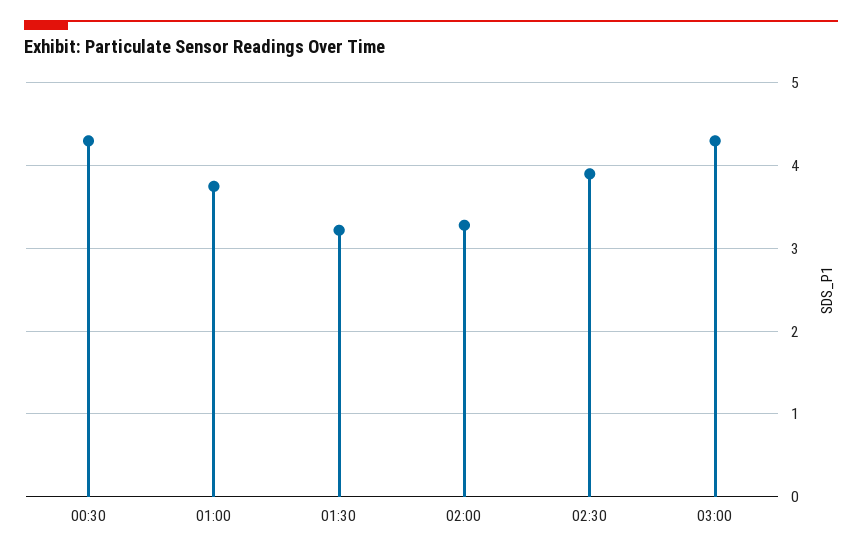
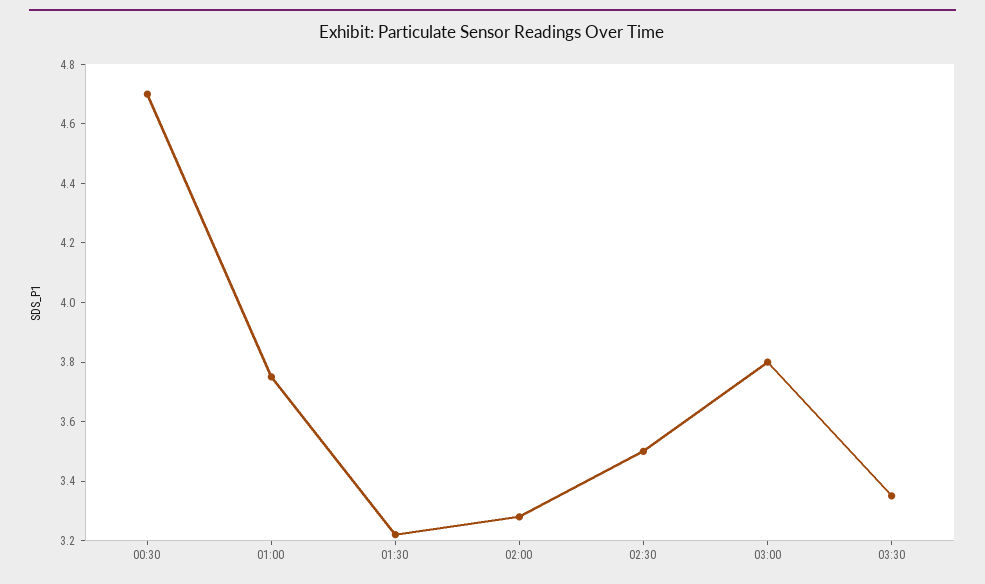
00:30: 4.3 -> 4.7
02:30: 3.9 -> 3.5
03:00: 4.3 -> 3.8
03:30: none -> 3.35

